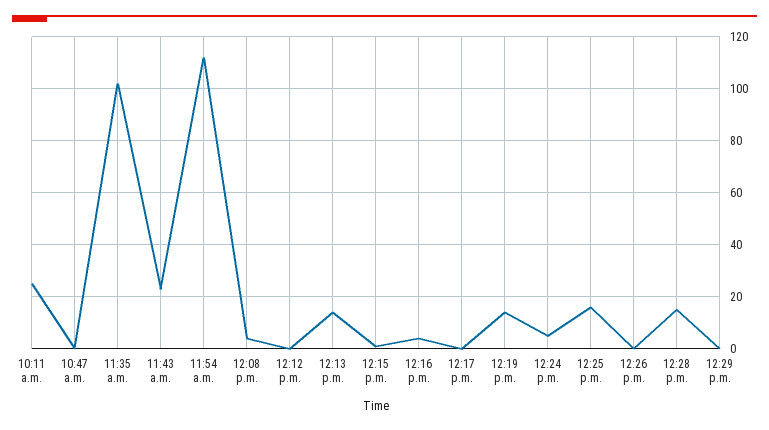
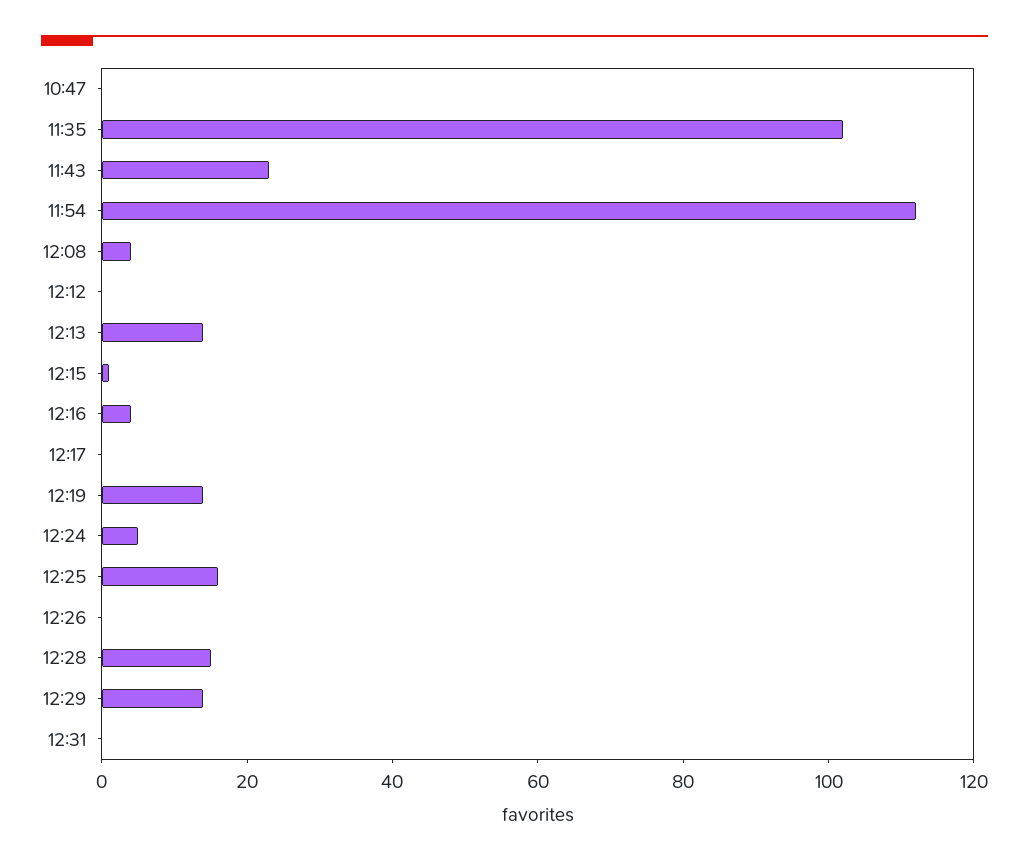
10:11 a.m.: 25 -> none
12:29 p.m.: 0 -> 15
12:31: none -> 0

